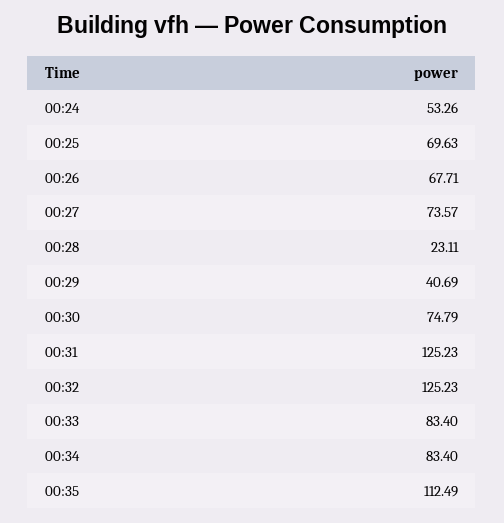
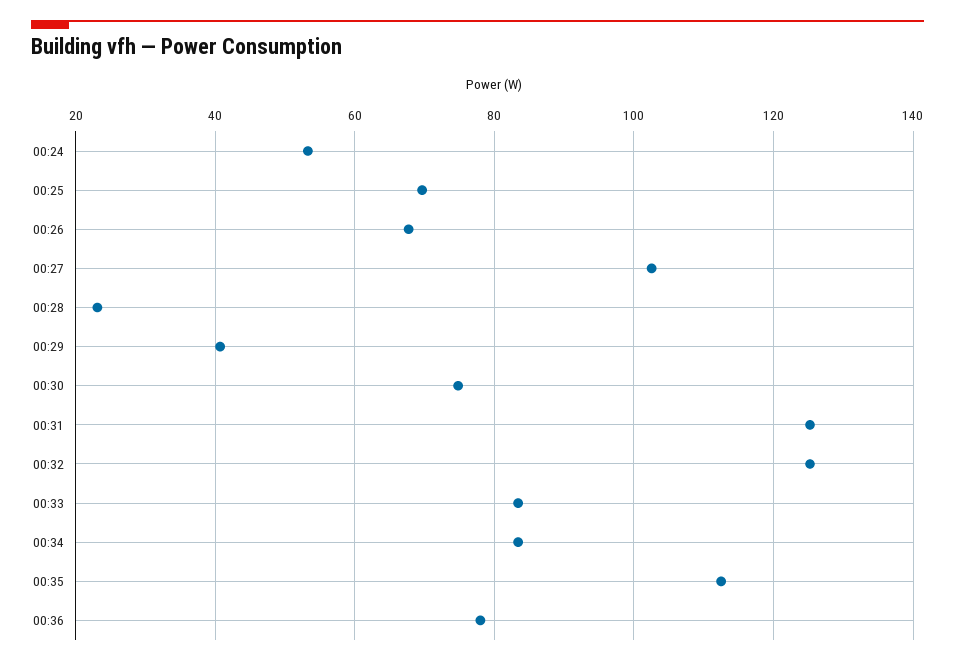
00:27: 73.57 -> 102
00:36: none -> 78

